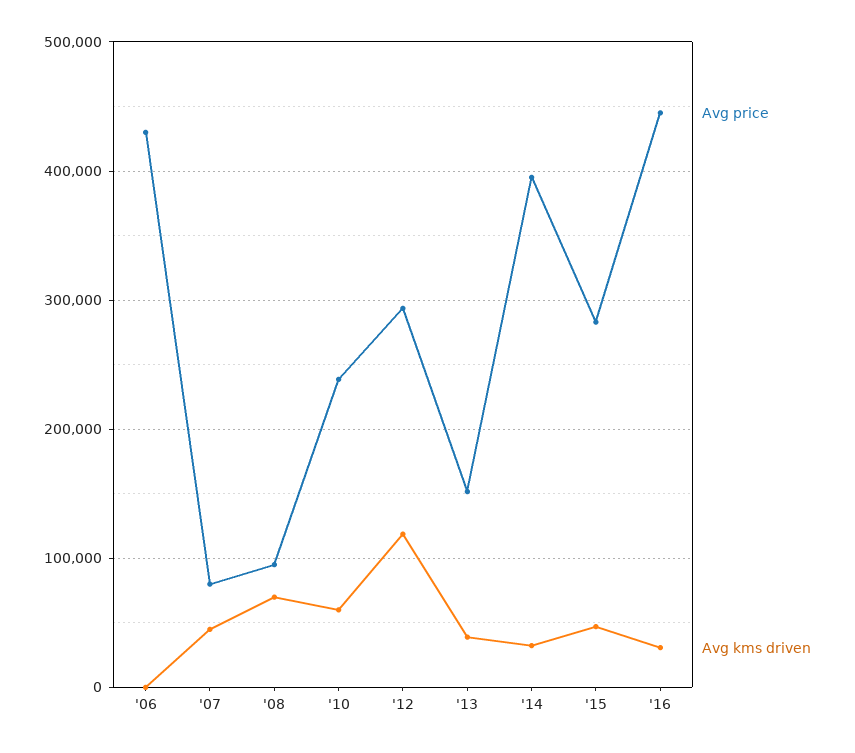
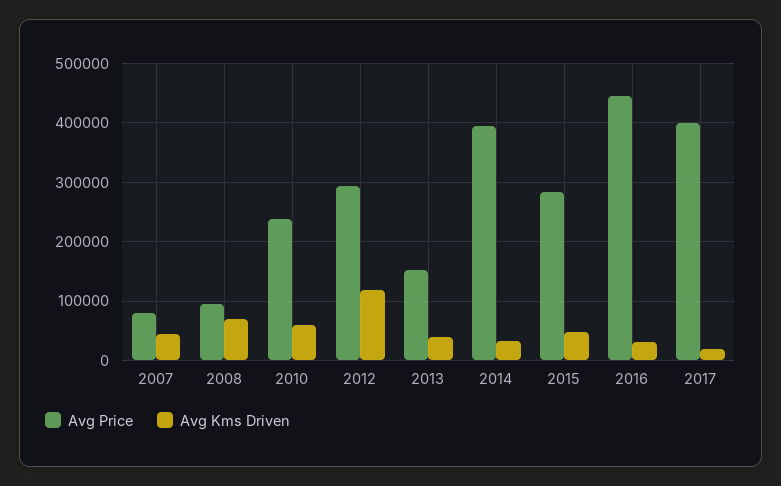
Avg price, '06: 430000 -> none
Avg kms driven, '06: 0 -> none
Avg price, 2017: none -> 400000
Avg kms driven, 2017: none -> 20000

